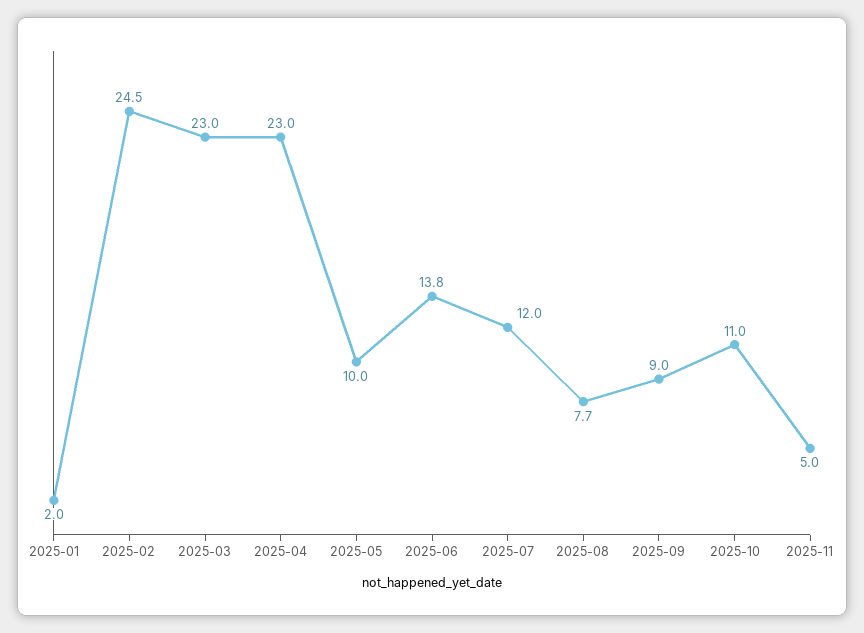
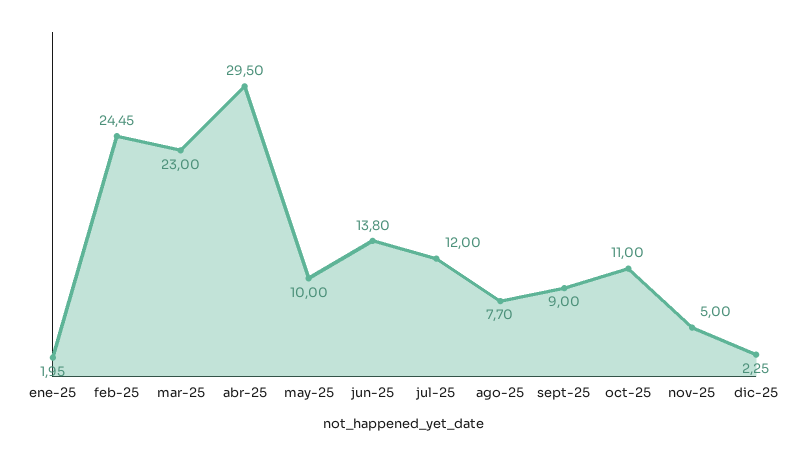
2025-04: 23 -> 29.5
dic-25: none -> 2.25

